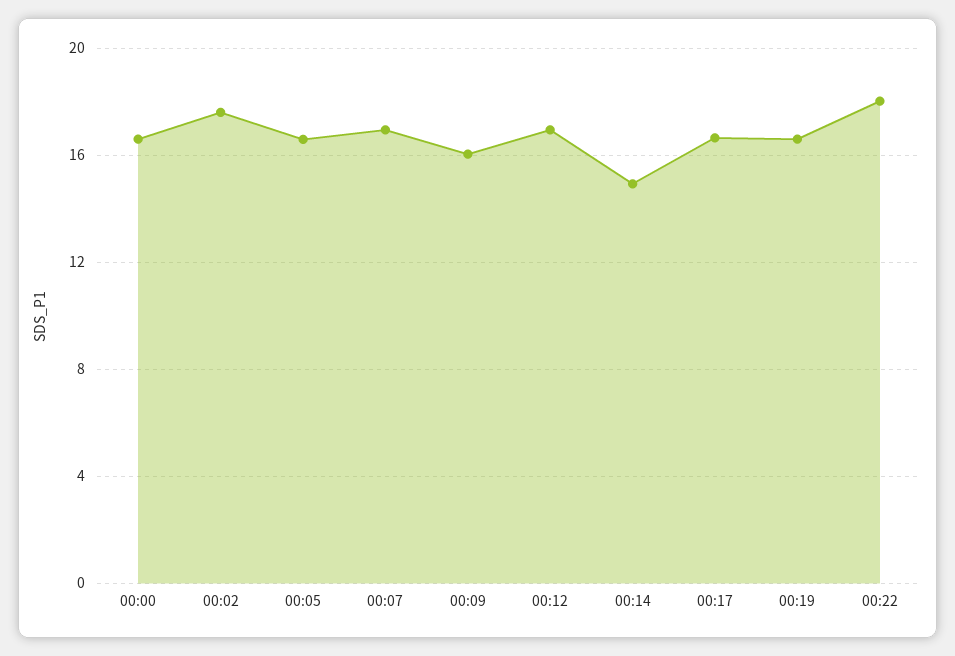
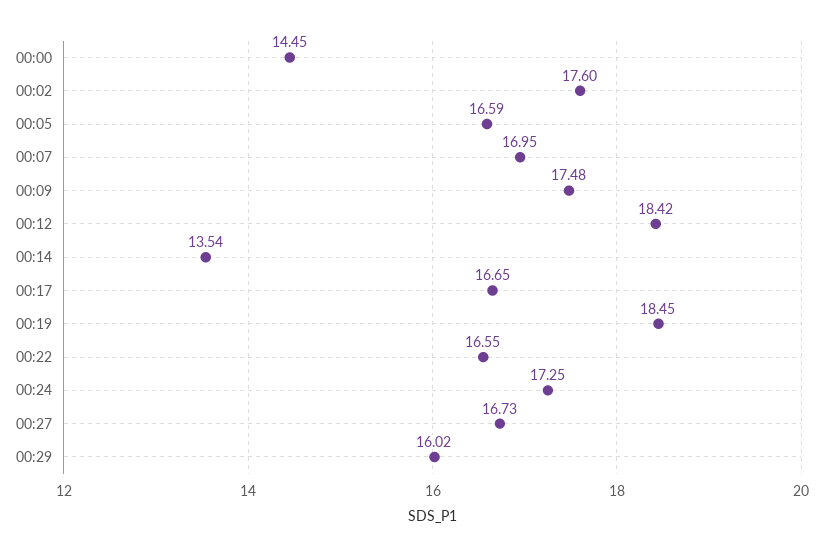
00:00: 16.5 -> 14.45
00:09: 16 -> 17.48
00:12: 17 -> 18.42
00:14: 15 -> 13.54
00:19: 16.5 -> 18.45
00:22: 18 -> 16.55
00:24: none -> 17.25
00:27: none -> 16.73
00:29: none -> 16.02

